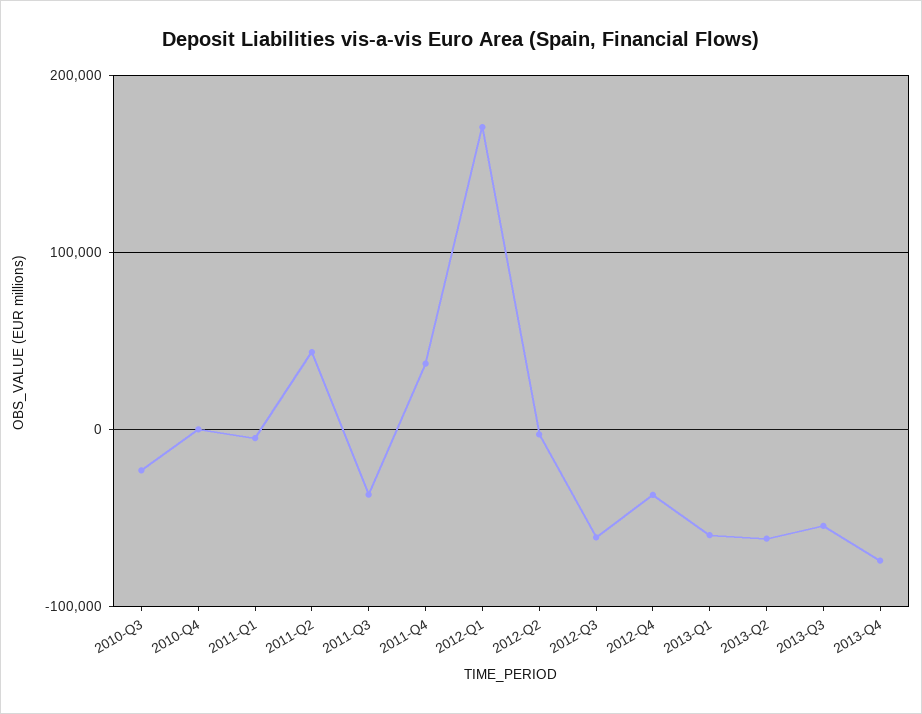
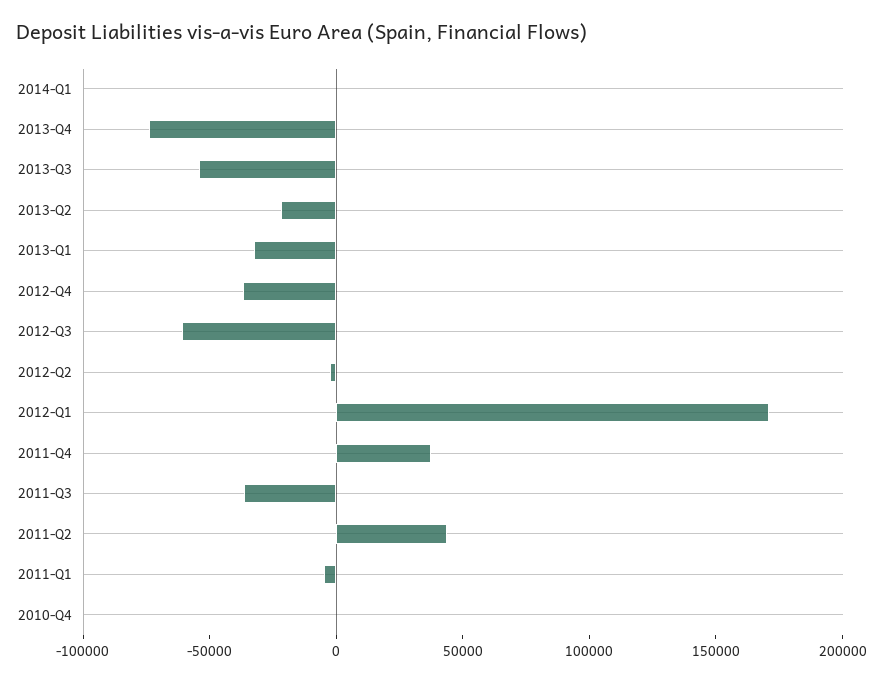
2010-Q3: -20000 -> none
2013-Q1: -60000 -> -30000
2013-Q2: -60000 -> -20000
2014-Q1: none -> 0

